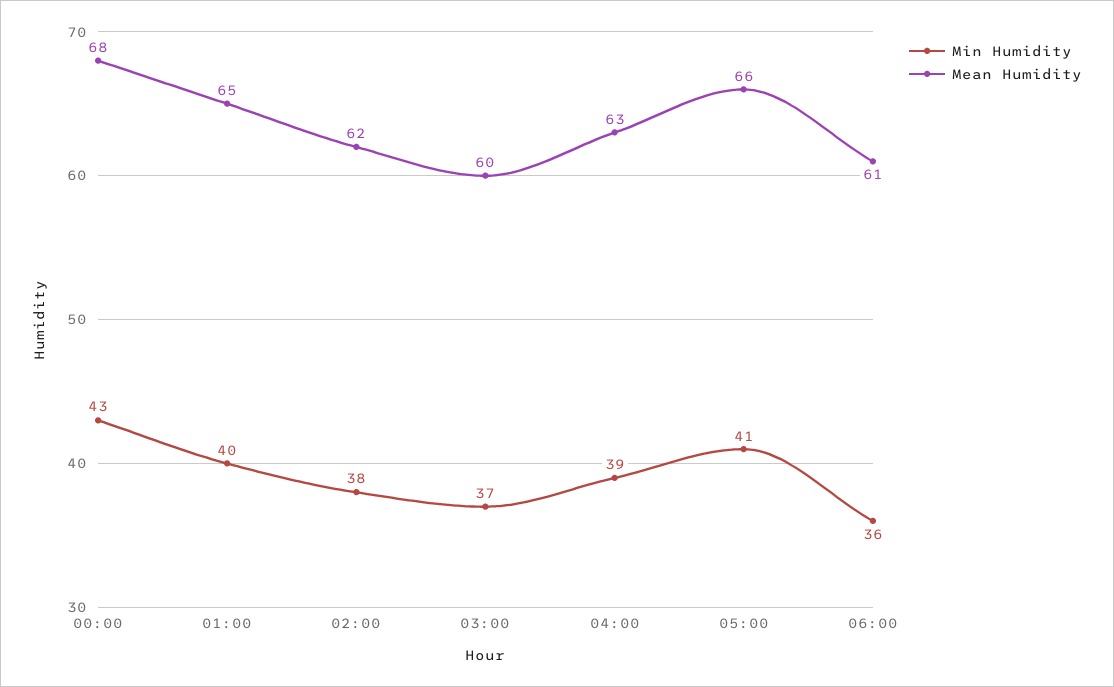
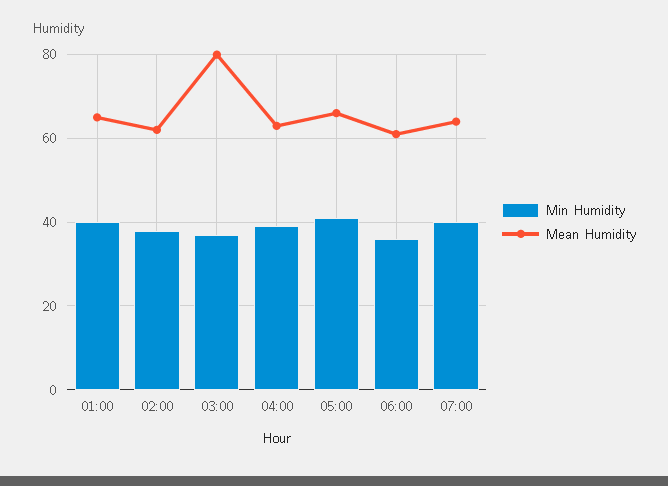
Min Humidity, 00:00: 43 -> none
Mean Humidity, 00:00: 68 -> none
Mean Humidity, 03:00: 60 -> 80
Min Humidity, 07:00: none -> 40
Mean Humidity, 07:00: none -> 65

